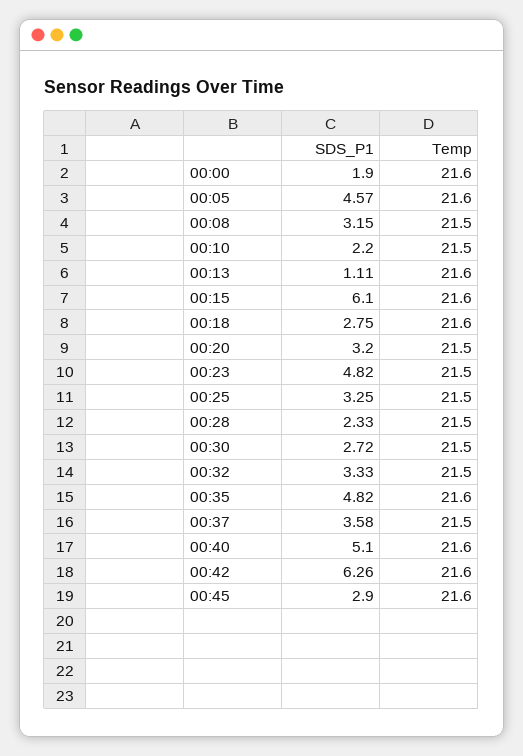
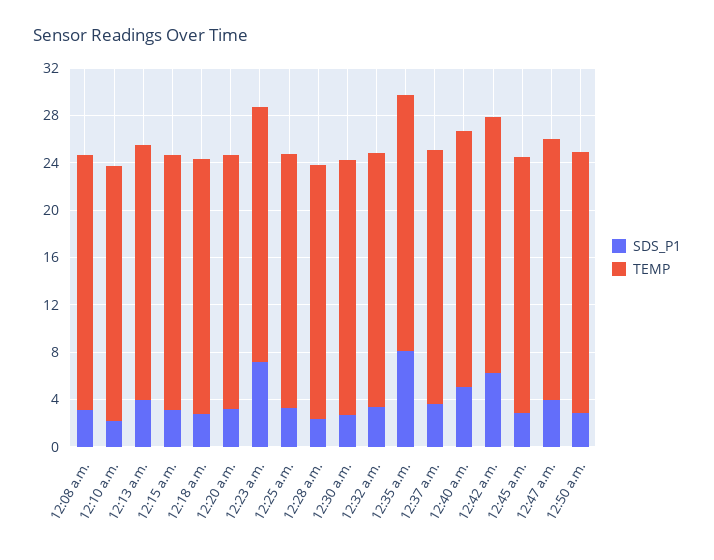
SDS_P1, 00:00: 1.9 -> none
Temp, 00:00: 21.6 -> none
SDS_P1, 00:05: 4.57 -> none
Temp, 00:05: 21.6 -> none
SDS_P1, 00:13: 1.11 -> 4
SDS_P1, 00:15: 6.1 -> 3
SDS_P1, 00:23: 4.82 -> 7
SDS_P1, 00:35: 4.82 -> 8
SDS_P1, 12:47 a.m.: none -> 4
Temp, 12:47 a.m.: none -> 22
SDS_P1, 12:50 a.m.: none -> 3
Temp, 12:50 a.m.: none -> 22

